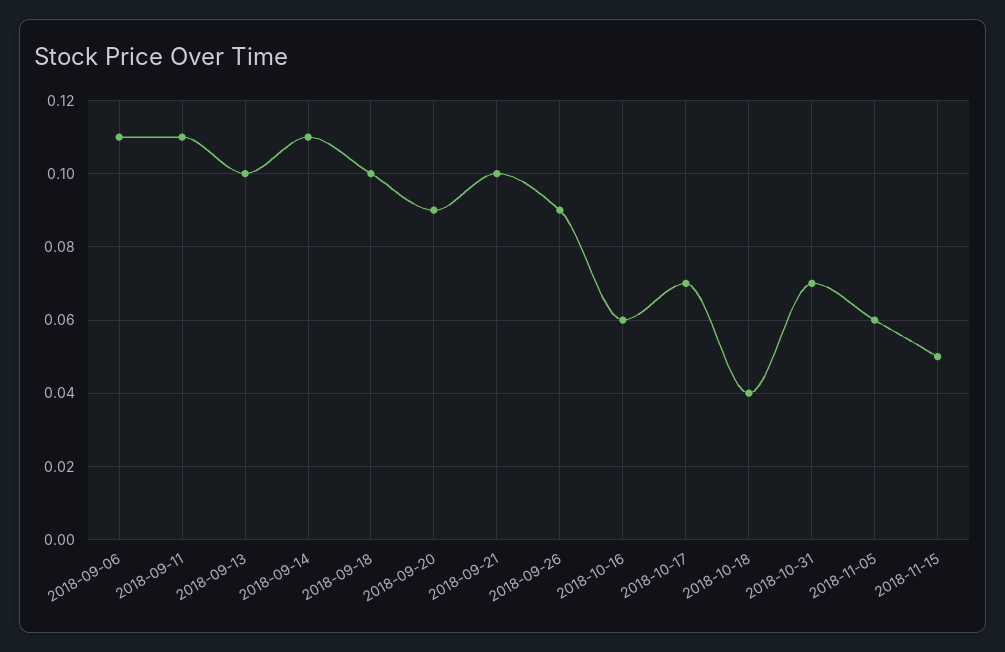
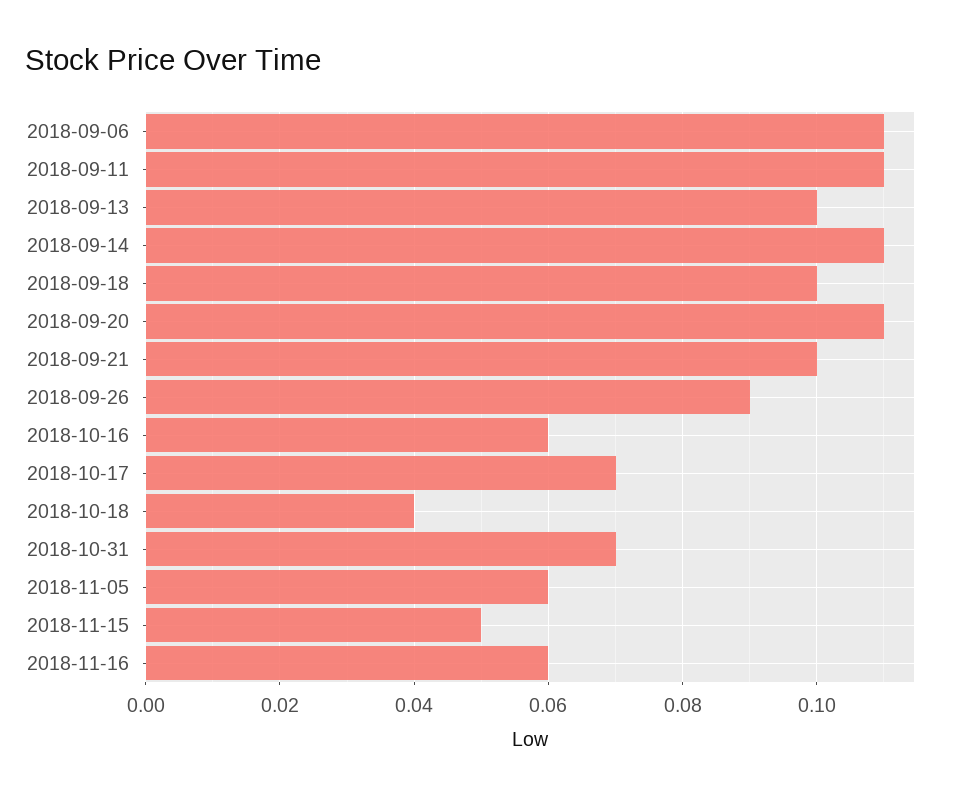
2018-09-20: 0.09 -> 0.11
2018-11-16: none -> 0.06

